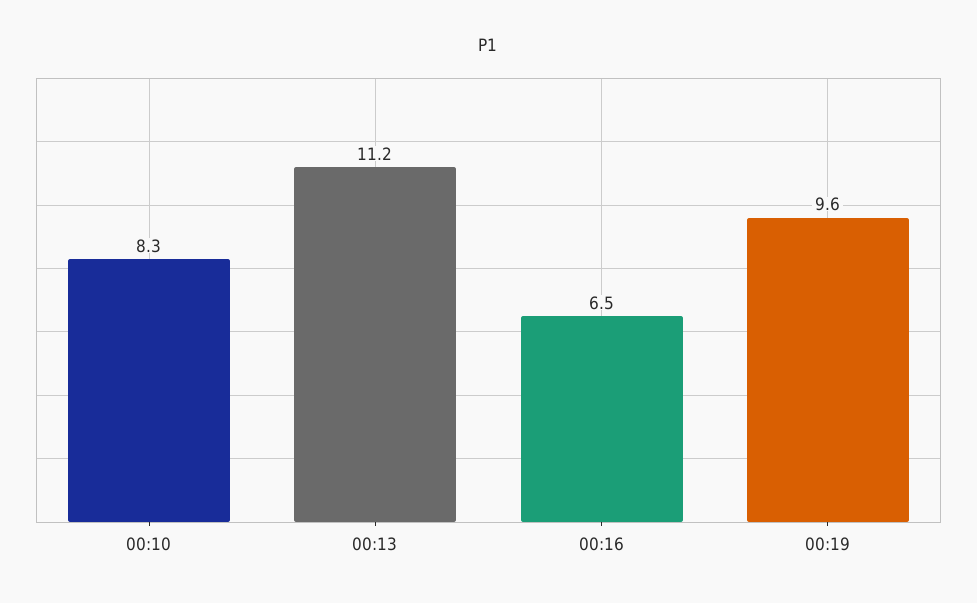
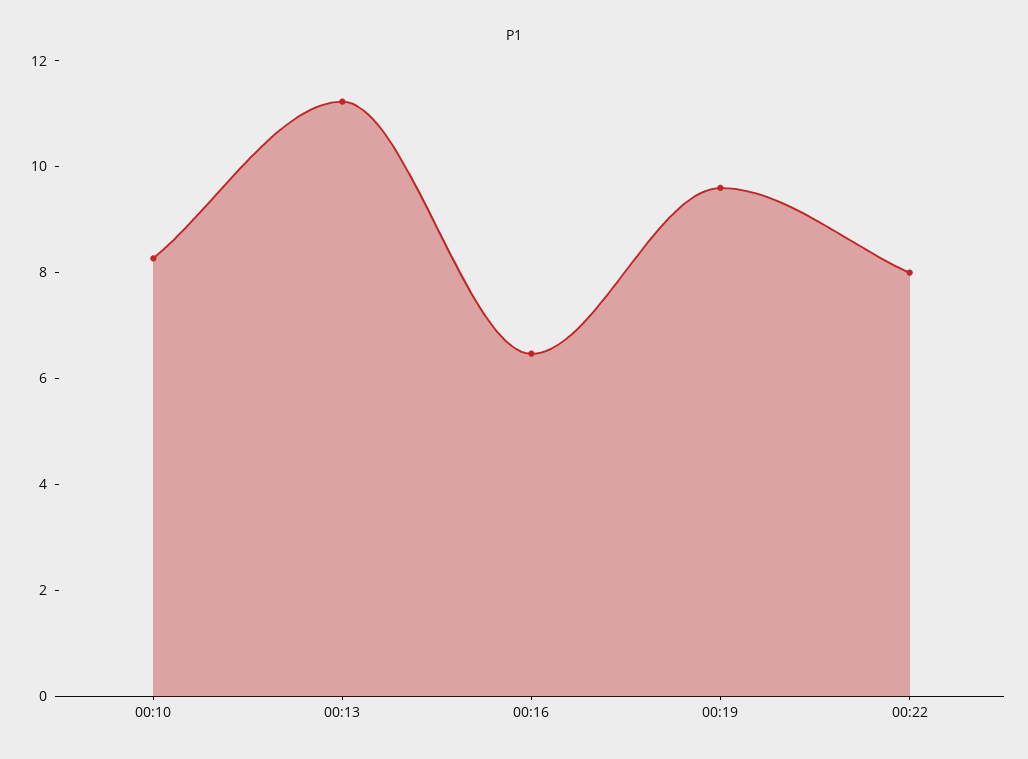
00:22: none -> 8

